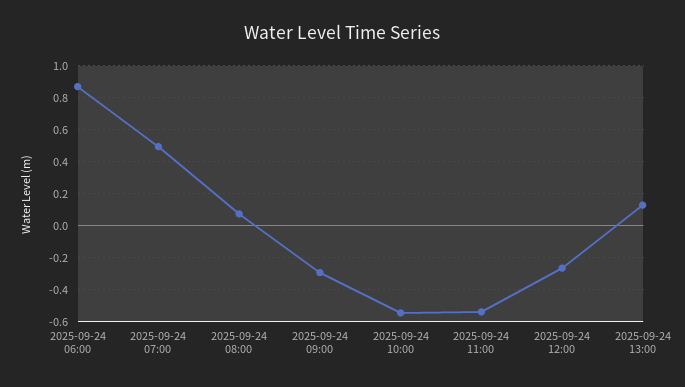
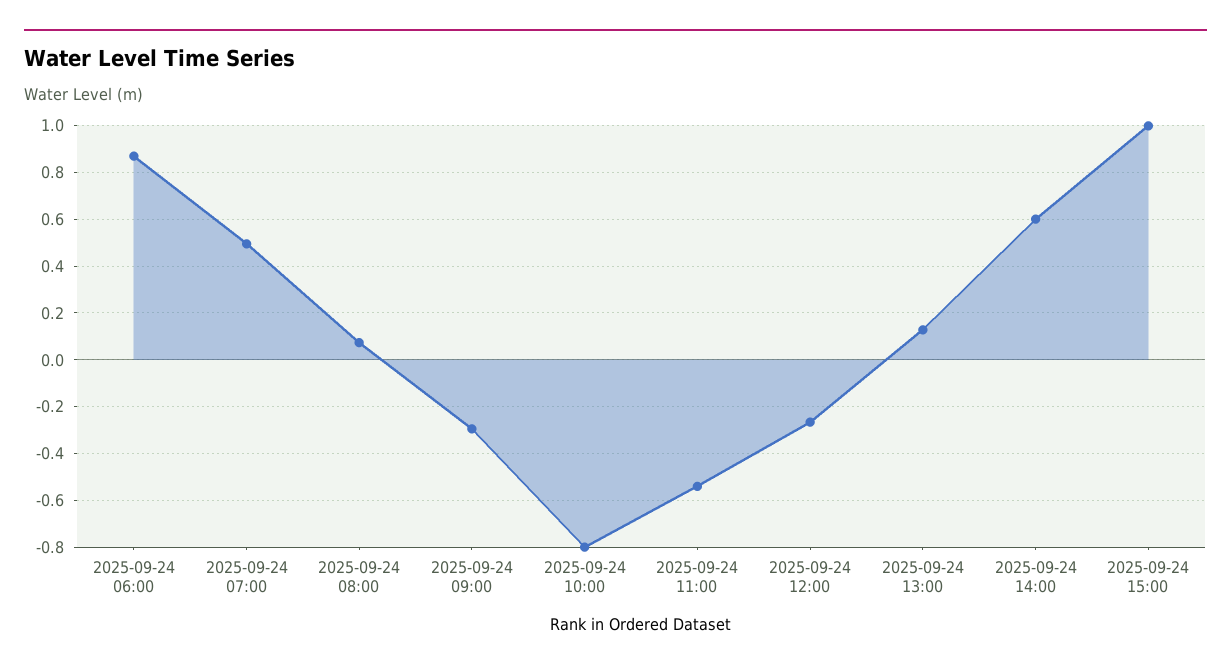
2025-09-24 10:00: -0.55 -> -0.8
2025-09-24 14:00: none -> 0.6
2025-09-24 15:00: none -> 1

